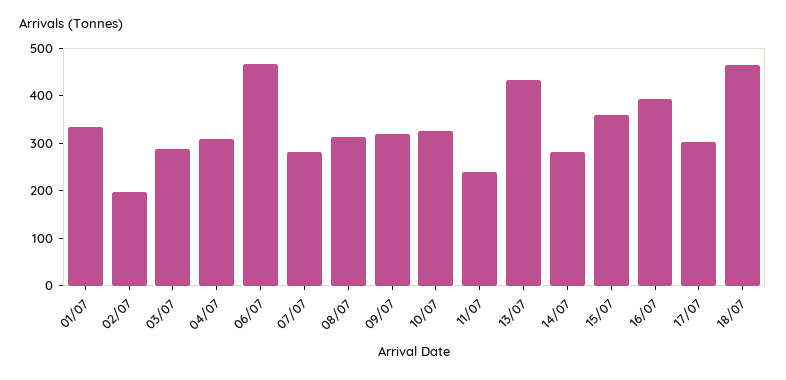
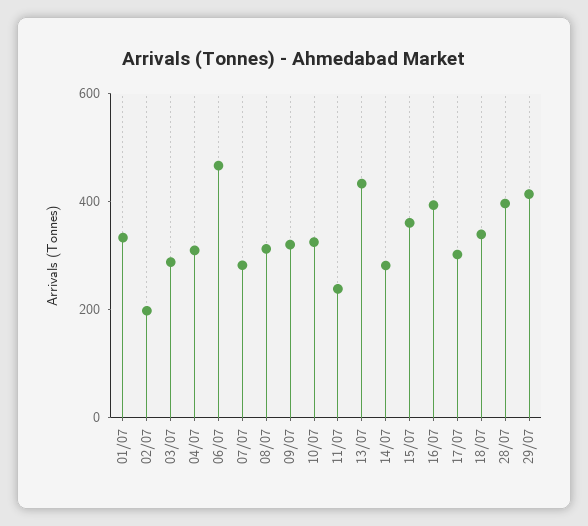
18/07: 460 -> 350
28/07: none -> 400
29/07: none -> 400

